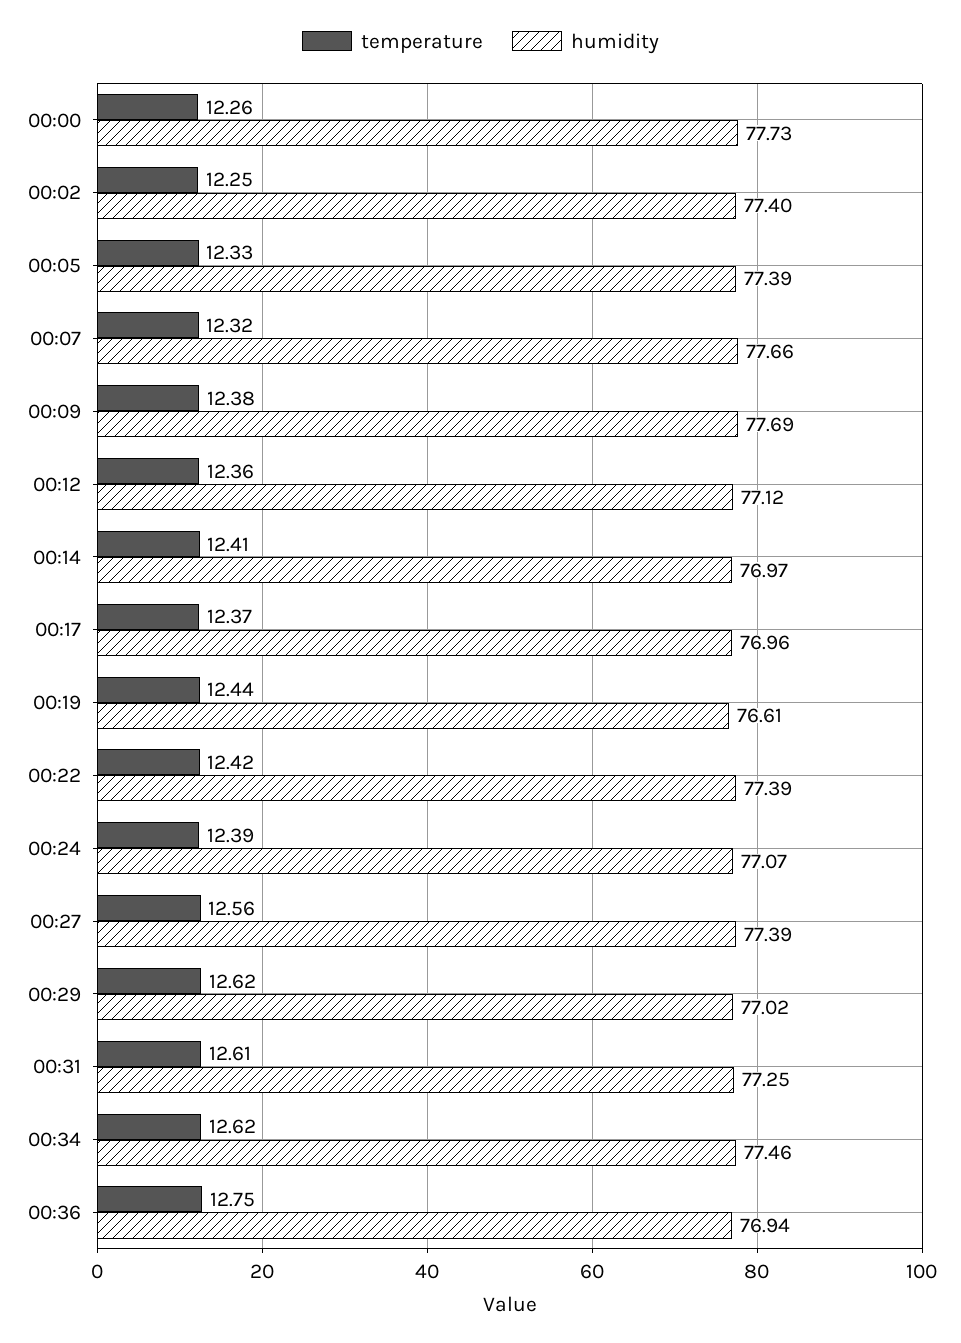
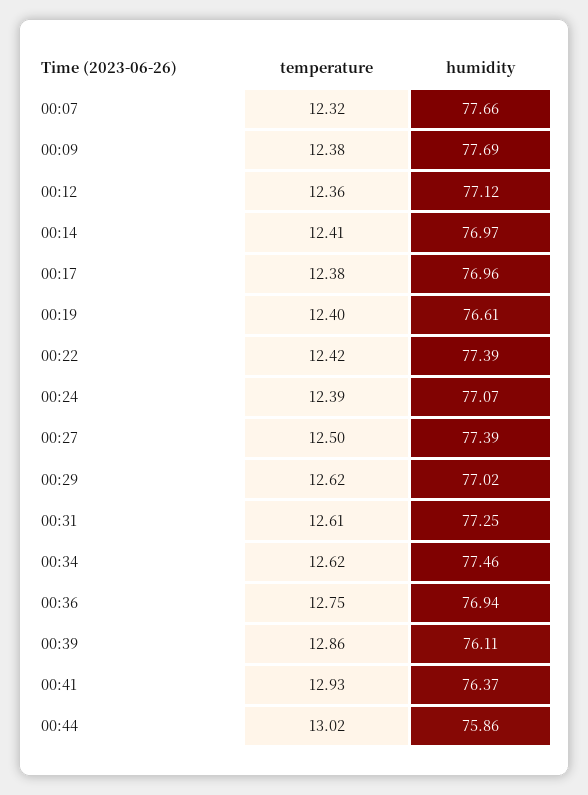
temperature, 00:00: 12.26 -> none
humidity, 00:00: 77.73 -> none
temperature, 00:02: 12.25 -> none
humidity, 00:02: 77.4 -> none
temperature, 00:05: 12.33 -> none
humidity, 00:05: 77.39 -> none
temperature, 00:17: 12.37 -> 12.38
temperature, 00:19: 12.44 -> 12.4
temperature, 00:27: 12.56 -> 12.5
temperature, 00:39: none -> 12.86
humidity, 00:39: none -> 76.11
temperature, 00:41: none -> 12.93
humidity, 00:41: none -> 76.37
temperature, 00:44: none -> 13.02
humidity, 00:44: none -> 75.86

